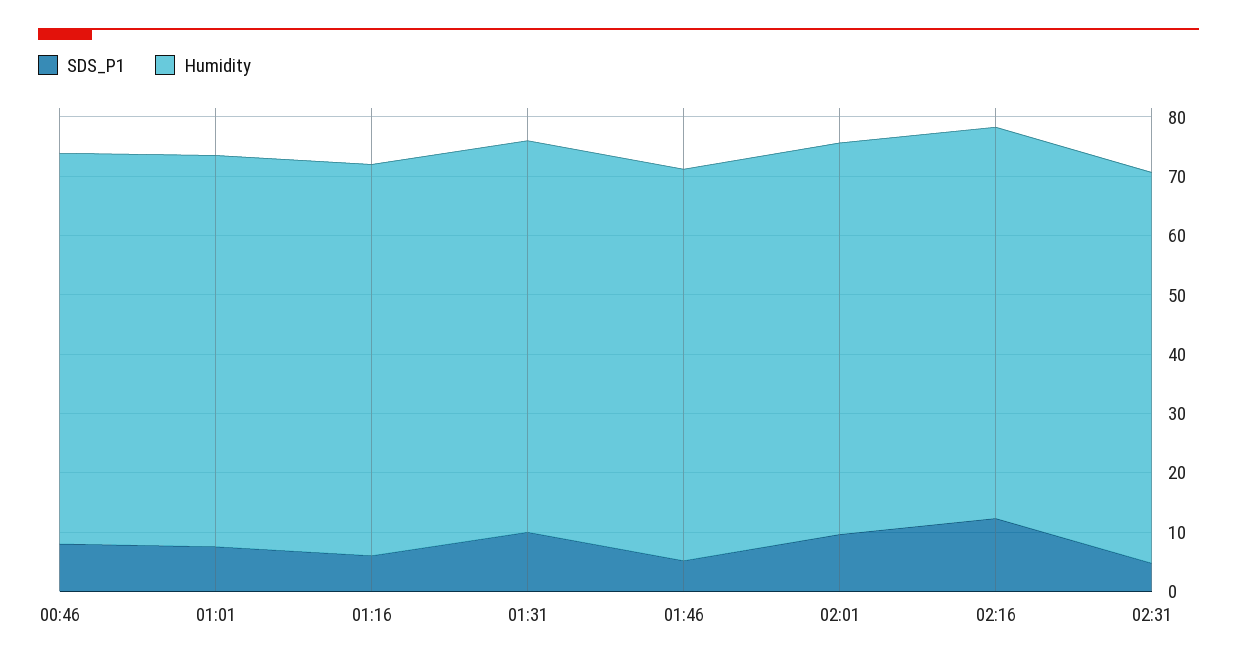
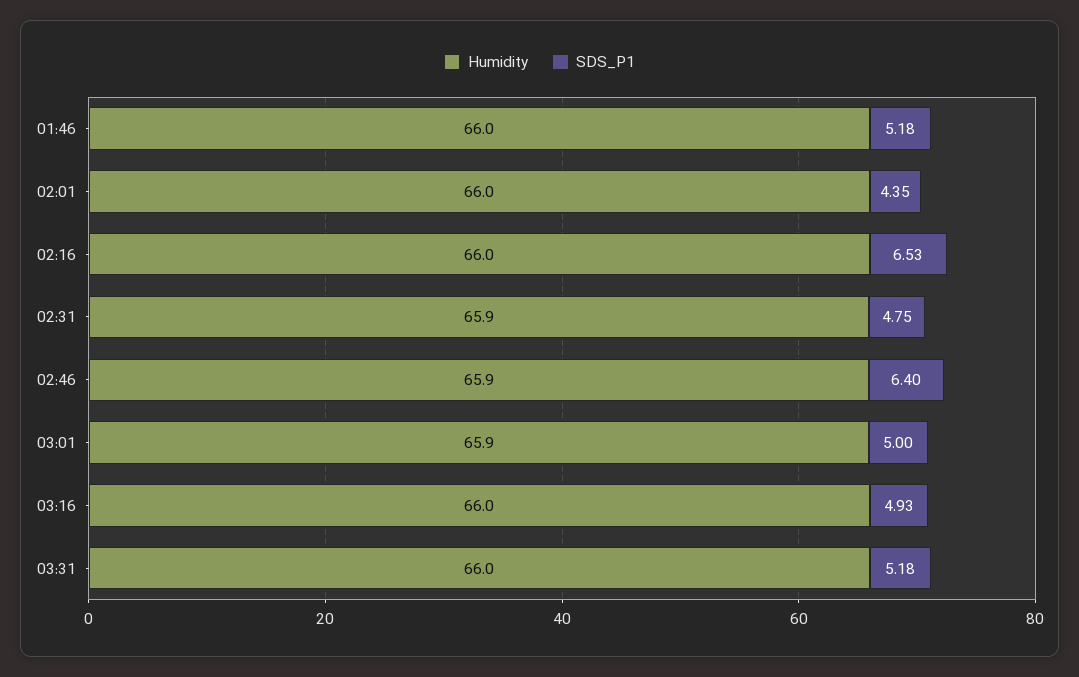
SDS_P1, 00:46: 8 -> none
Humidity, 00:46: 66 -> none
SDS_P1, 01:01: 8 -> none
Humidity, 01:01: 66 -> none
SDS_P1, 01:16: 6 -> none
Humidity, 01:16: 66 -> none
SDS_P1, 01:31: 10 -> none
Humidity, 01:31: 66 -> none
SDS_P1, 02:01: 10 -> 4.35
SDS_P1, 02:16: 12 -> 6.53
Humidity, 02:46: none -> 65.9
SDS_P1, 02:46: none -> 6.4
Humidity, 03:01: none -> 65.9
SDS_P1, 03:01: none -> 5
Humidity, 03:16: none -> 66
SDS_P1, 03:16: none -> 4.93
Humidity, 03:31: none -> 66
SDS_P1, 03:31: none -> 5.18

